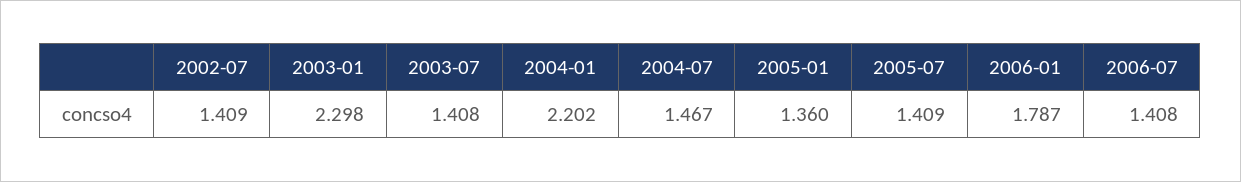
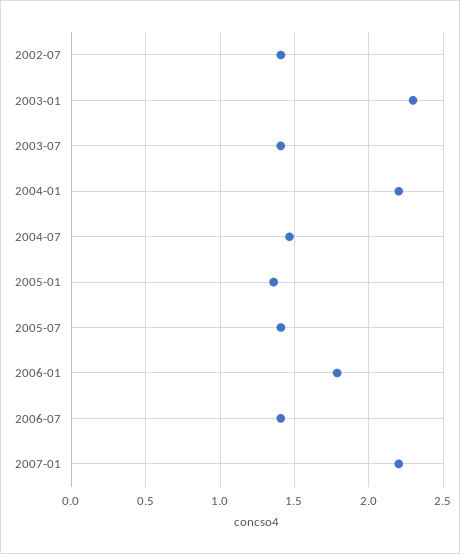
2007-01: none -> 2.2

